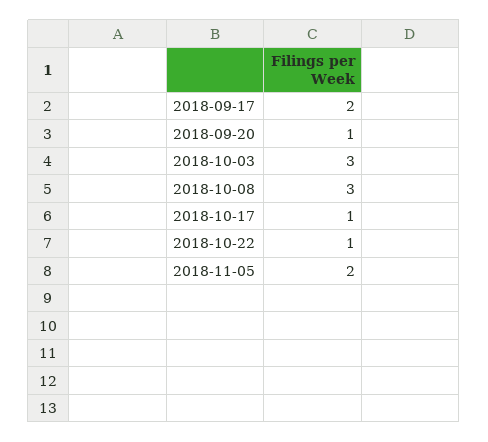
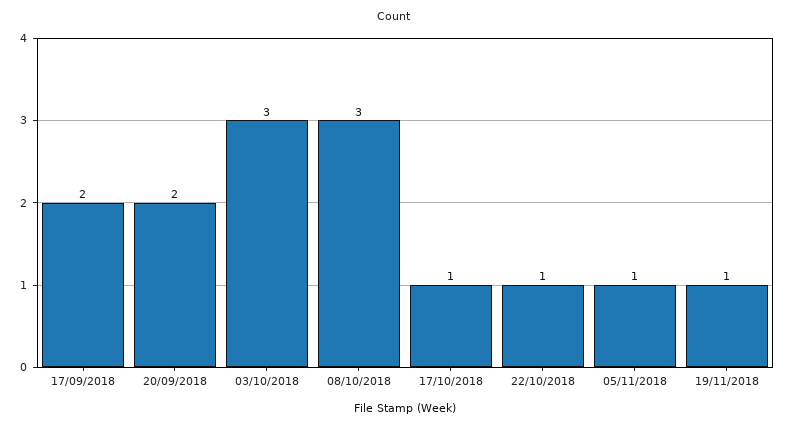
2018-09-20: 1 -> 2
2018-11-05: 2 -> 1
19/11/2018: none -> 1

